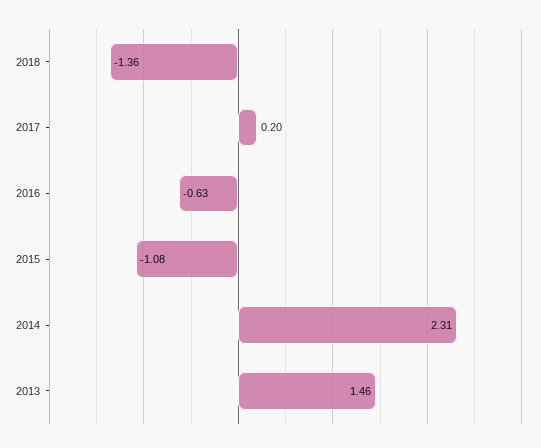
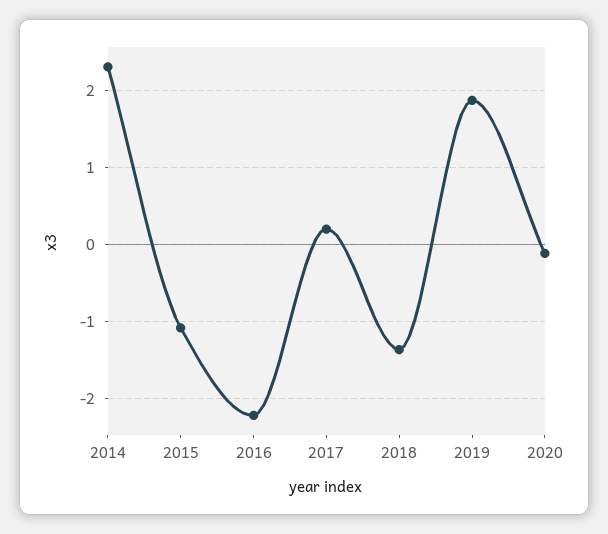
2016: -0.63 -> -2.2
2013: 1.46 -> none
2019: none -> 1.9
2020: none -> -0.1

